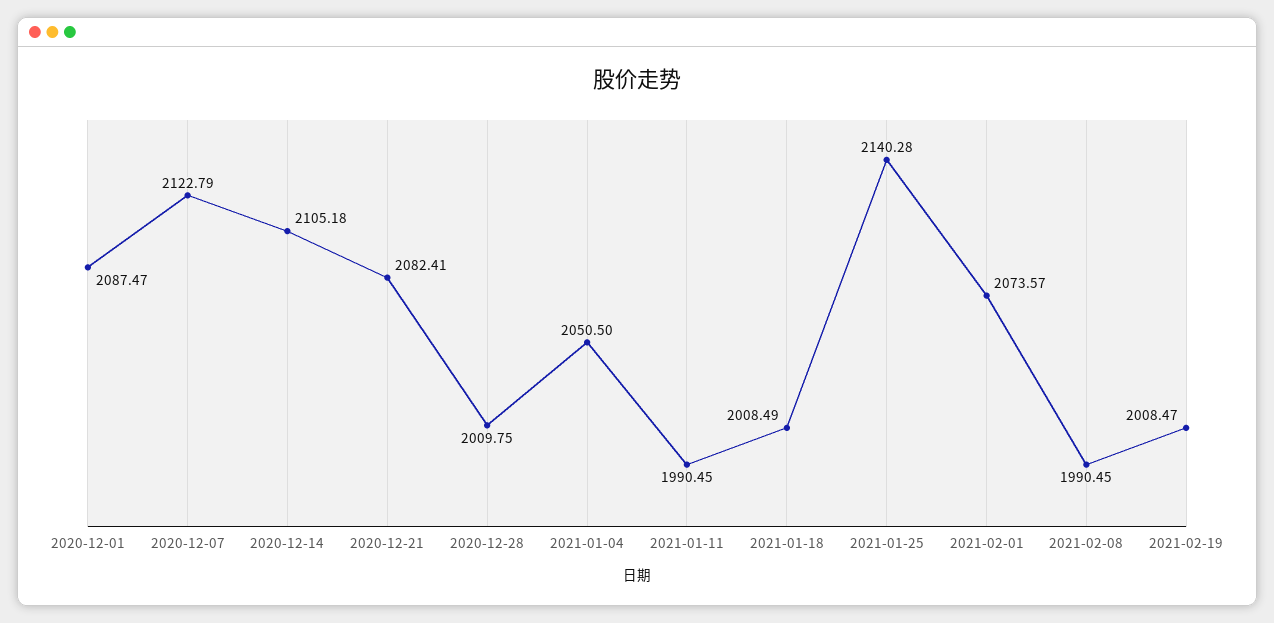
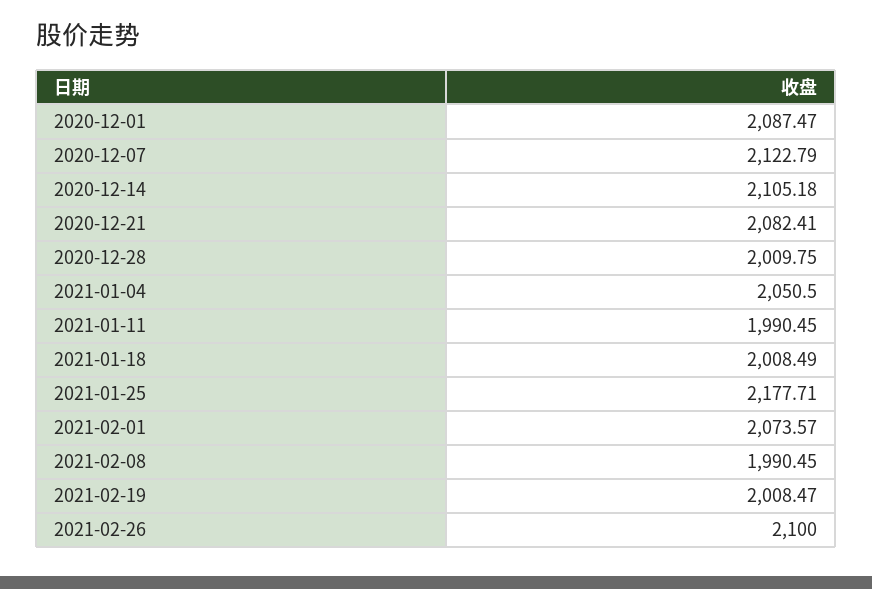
2021-01-25: 2140.28 -> 2177.71
2021-02-26: none -> 2100

